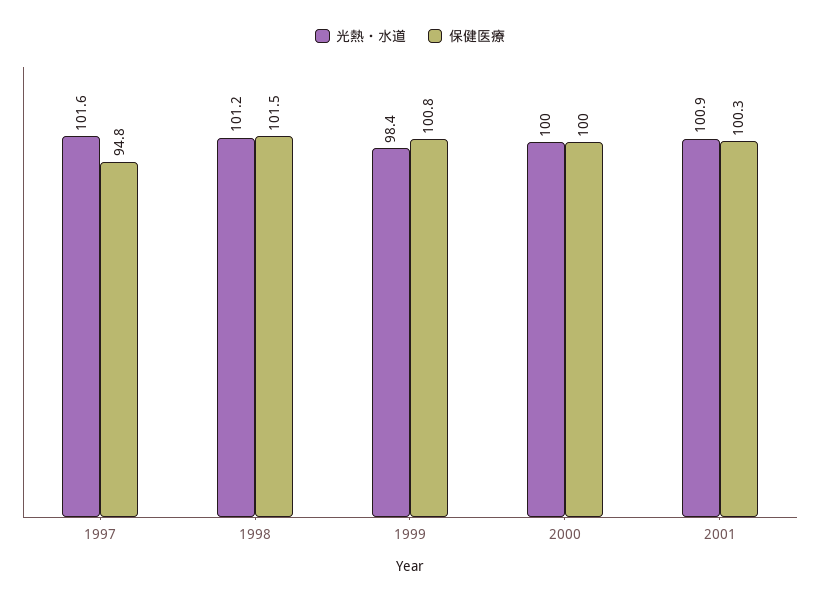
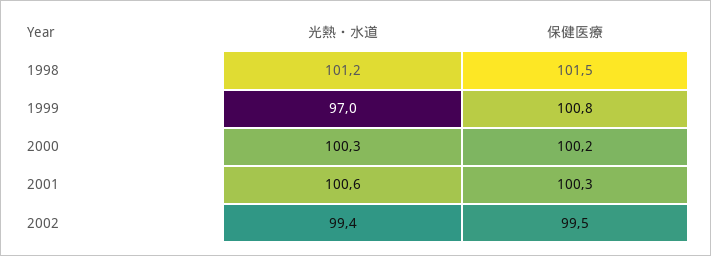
光熱・水道, 1997: 101.6 -> none
保健医療, 1997: 94.8 -> none
光熱・水道, 1999: 98.4 -> 97
光熱・水道, 2000: 100 -> 100.3
保健医療, 2000: 100 -> 100.2
光熱・水道, 2001: 100.9 -> 100.6
光熱・水道, 2002: none -> 99.4
保健医療, 2002: none -> 99.5

